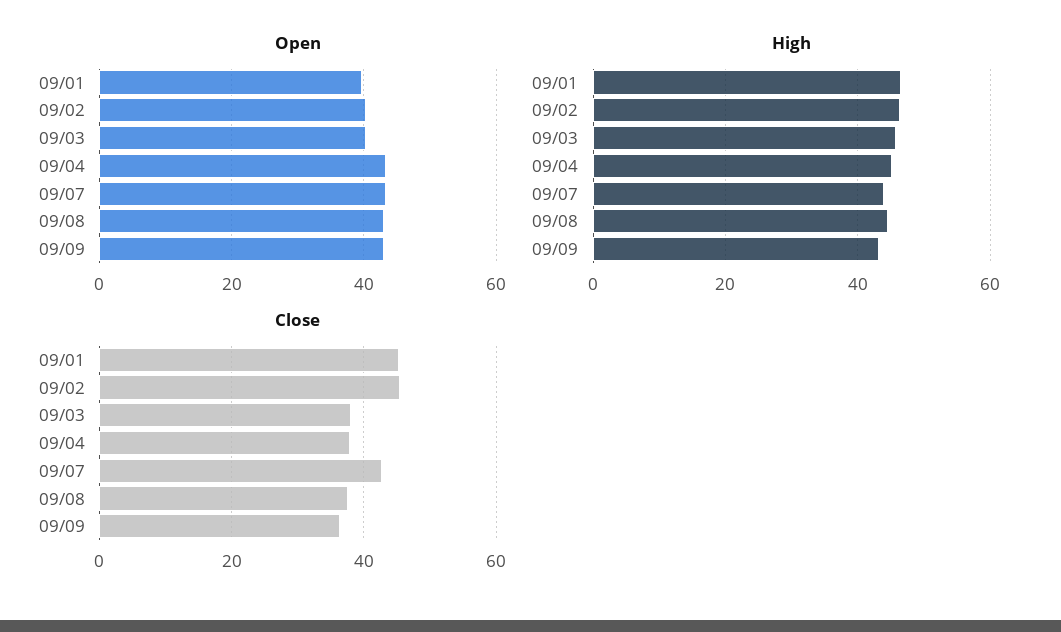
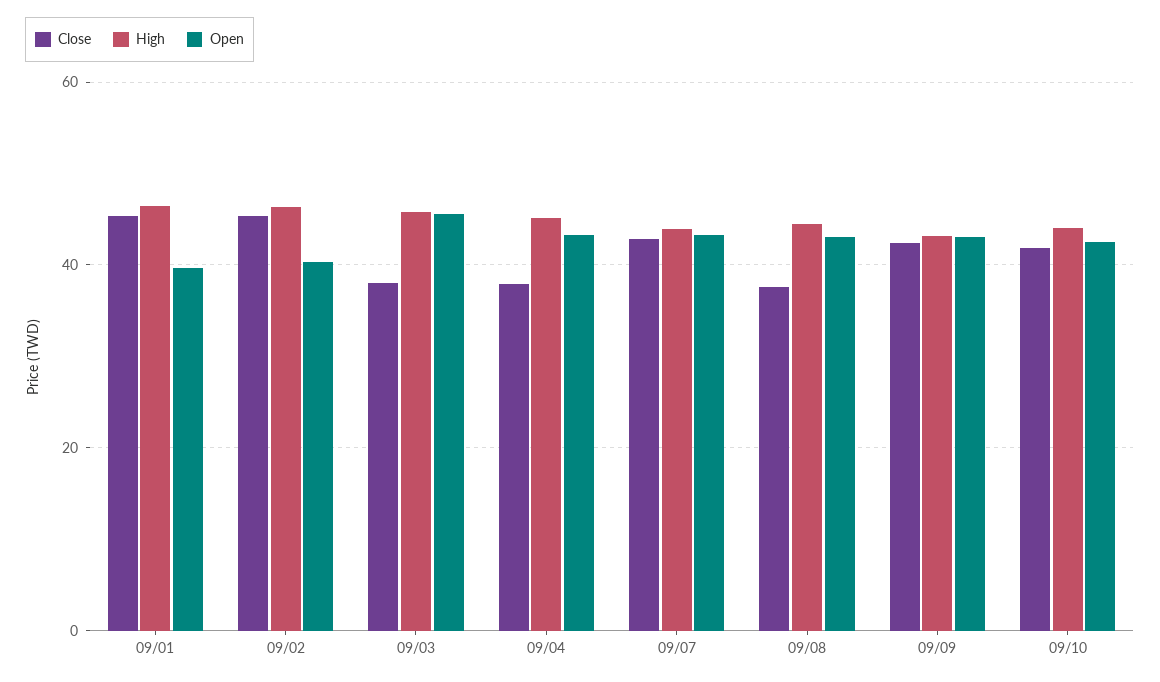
Open, 09/03: 40 -> 46
Close, 09/09: 36 -> 42
Close, 09/10: none -> 42
High, 09/10: none -> 44
Open, 09/10: none -> 42

